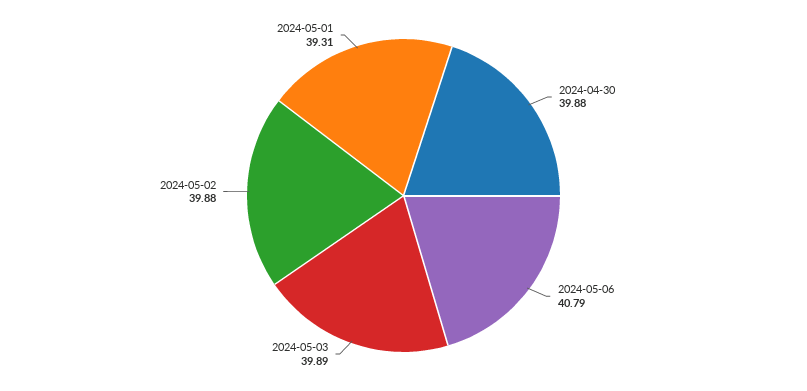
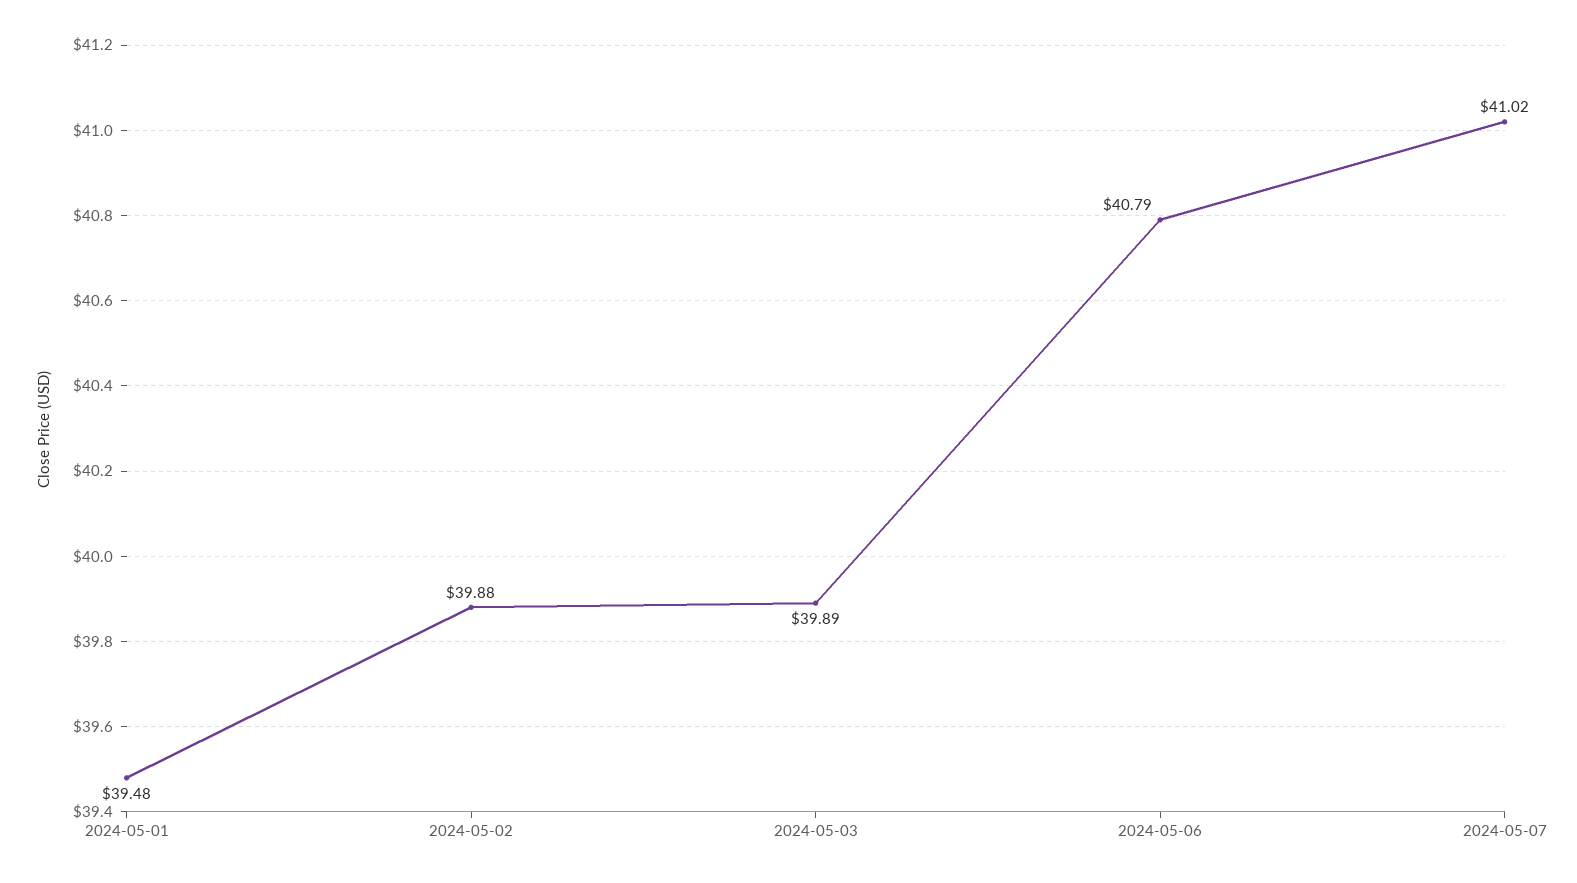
2024-04-30: 39.88 -> none
2024-05-01: 39.31 -> 39.48
2024-05-07: none -> 41.02

